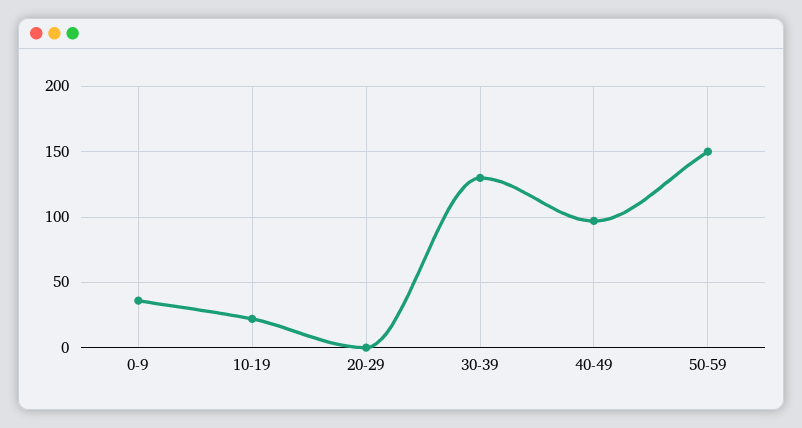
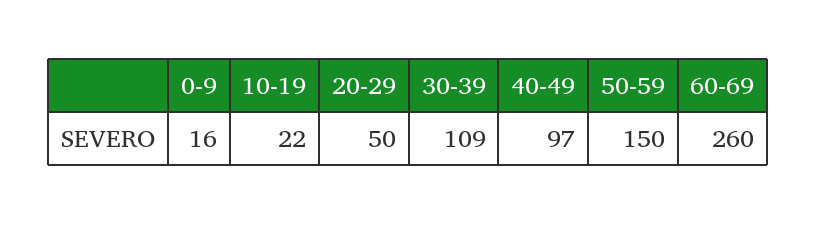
0-9: 35 -> 16
20-29: 0 -> 50
30-39: 130 -> 109
60-69: none -> 260

